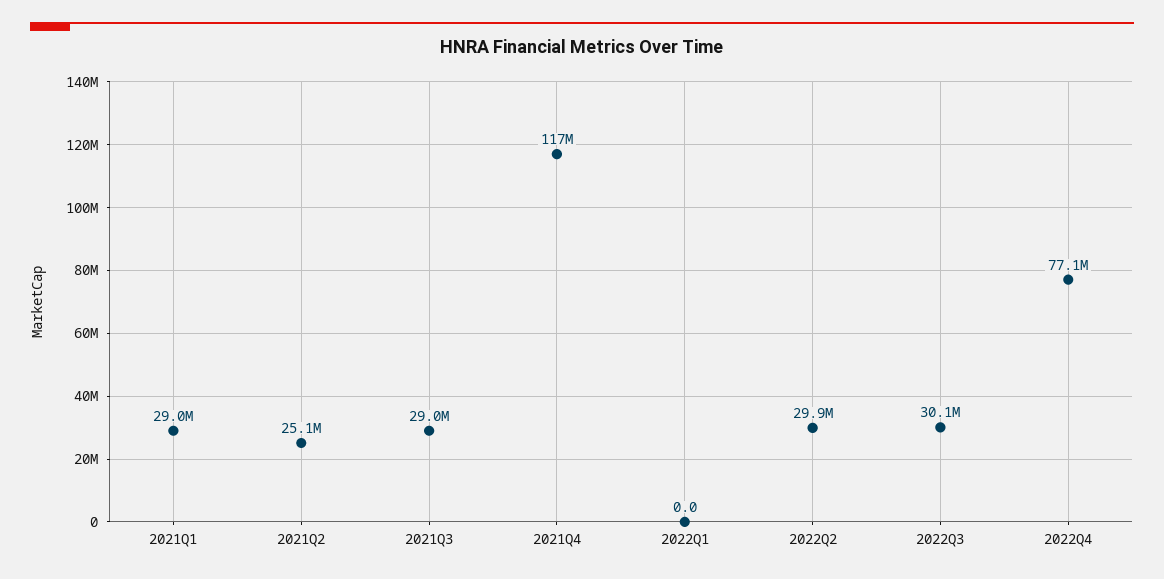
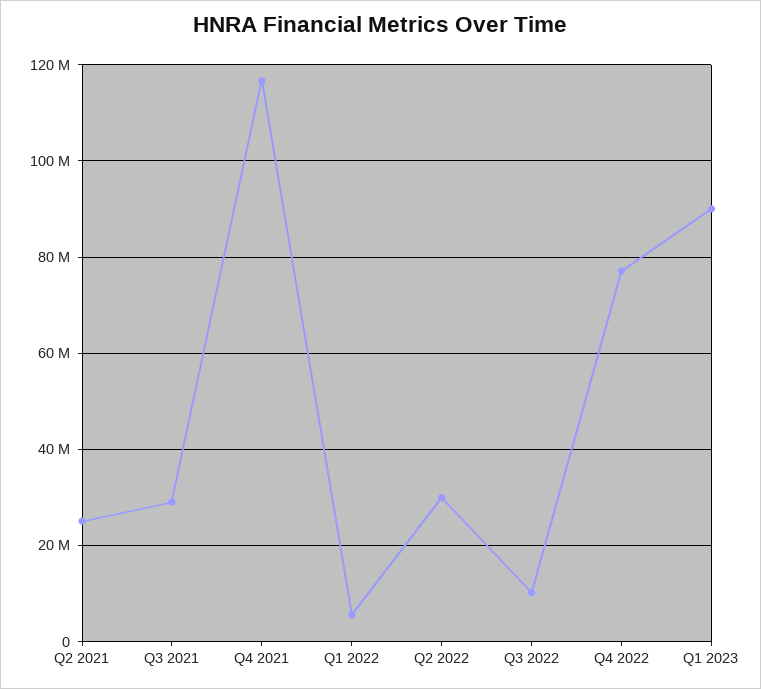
2021Q1: 29000000 -> none
2022Q1: 0 -> 6000000
2022Q3: 30100000 -> 10000000
Q1 2023: none -> 90000000

